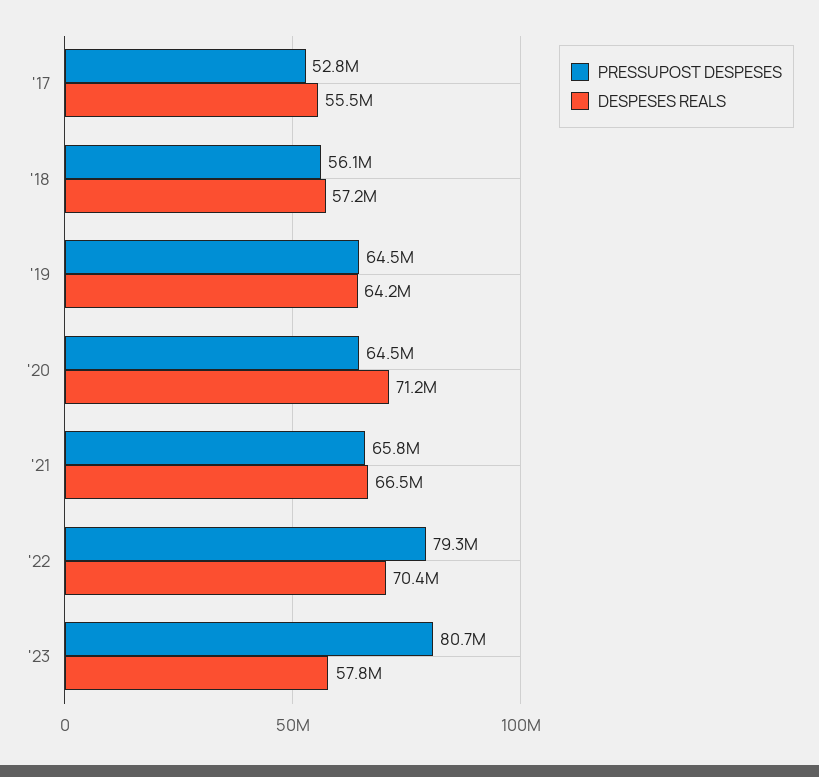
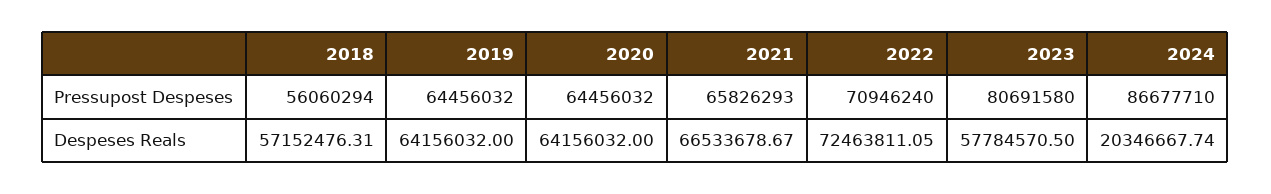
PRESSUPOST DESPESES, '17: 52800000 -> none
DESPESES REALS, '17: 55500000 -> none
DESPESES REALS, '20: 71200000 -> 64156032
PRESSUPOST DESPESES, '22: 79300000 -> 70946240
DESPESES REALS, '22: 70400000 -> 72463811.05
PRESSUPOST DESPESES, 2024: none -> 86677710
DESPESES REALS, 2024: none -> 20346667.74

